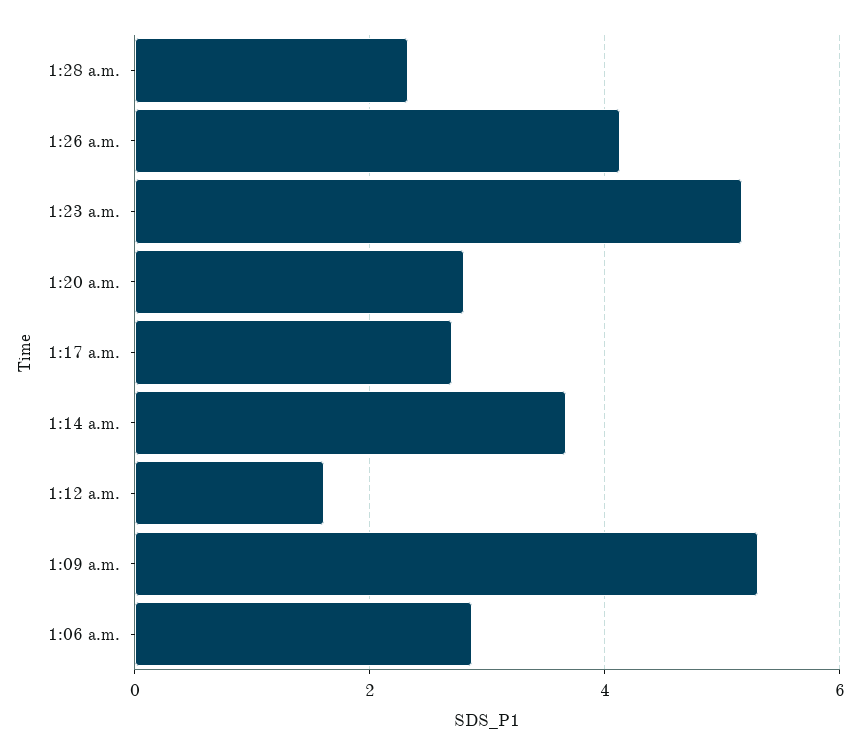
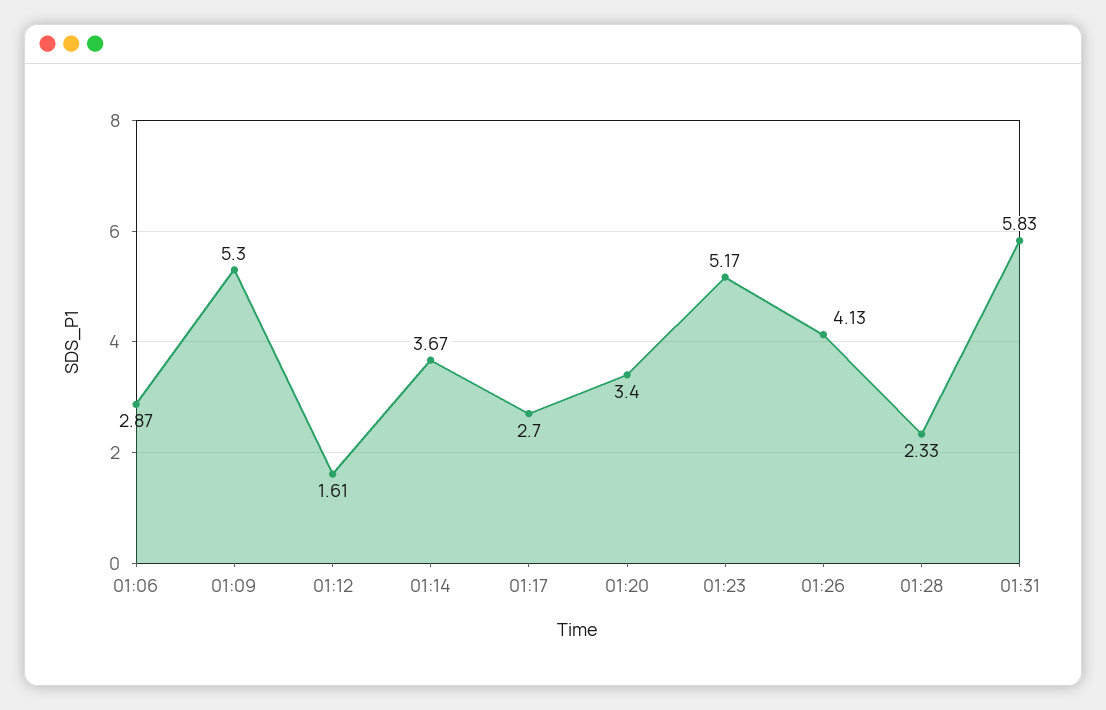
1:20 a.m.: 2.8 -> 3.4
01:31: none -> 5.83

